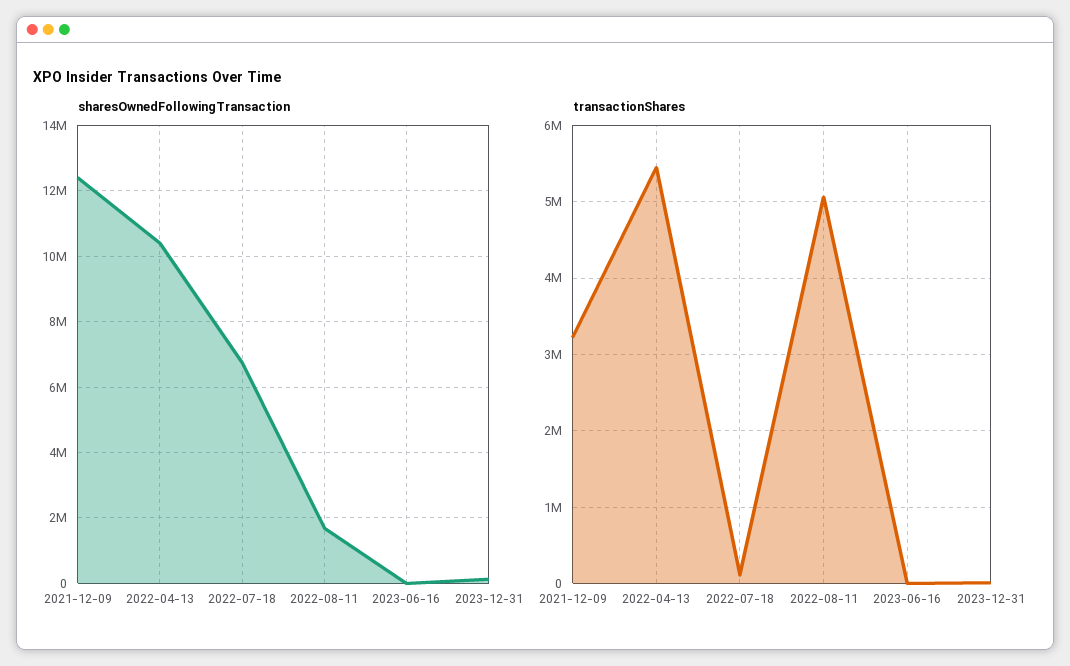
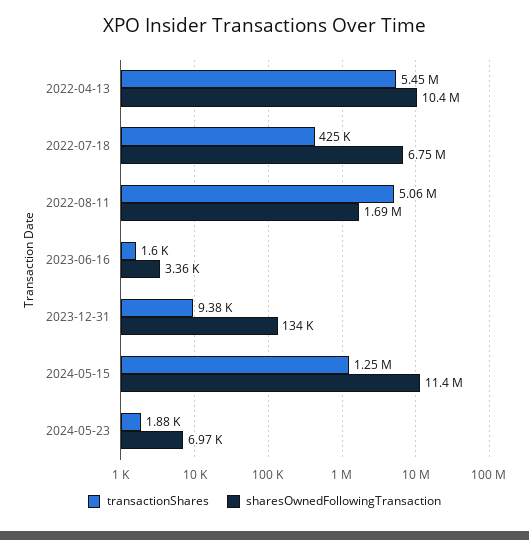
sharesOwnedFollowingTransaction, 2021-12-09: 12400000 -> none
transactionShares, 2021-12-09: 3200000 -> none
transactionShares, 2022-07-18: 100000 -> 425000
transactionShares, 2024-05-15: none -> 1250000
sharesOwnedFollowingTransaction, 2024-05-15: none -> 11400000
transactionShares, 2024-05-23: none -> 1880
sharesOwnedFollowingTransaction, 2024-05-23: none -> 6970

